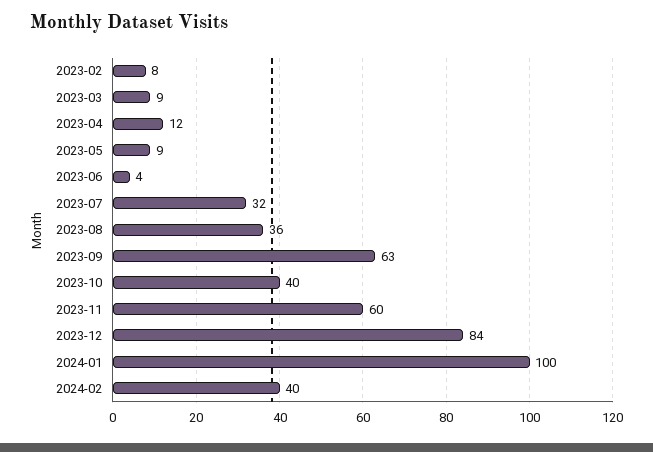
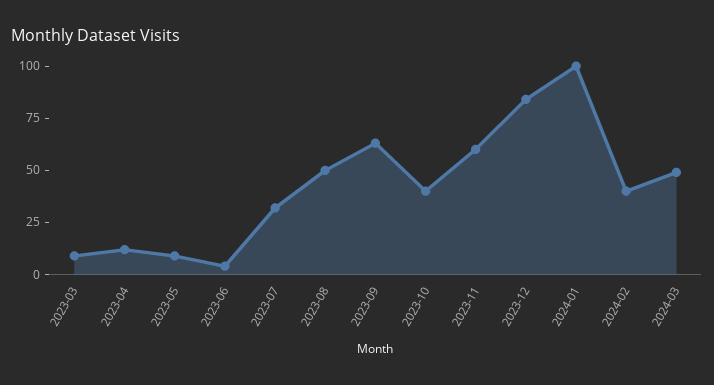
2023-02: 8 -> none
2023-08: 36 -> 50
2024-03: none -> 50

